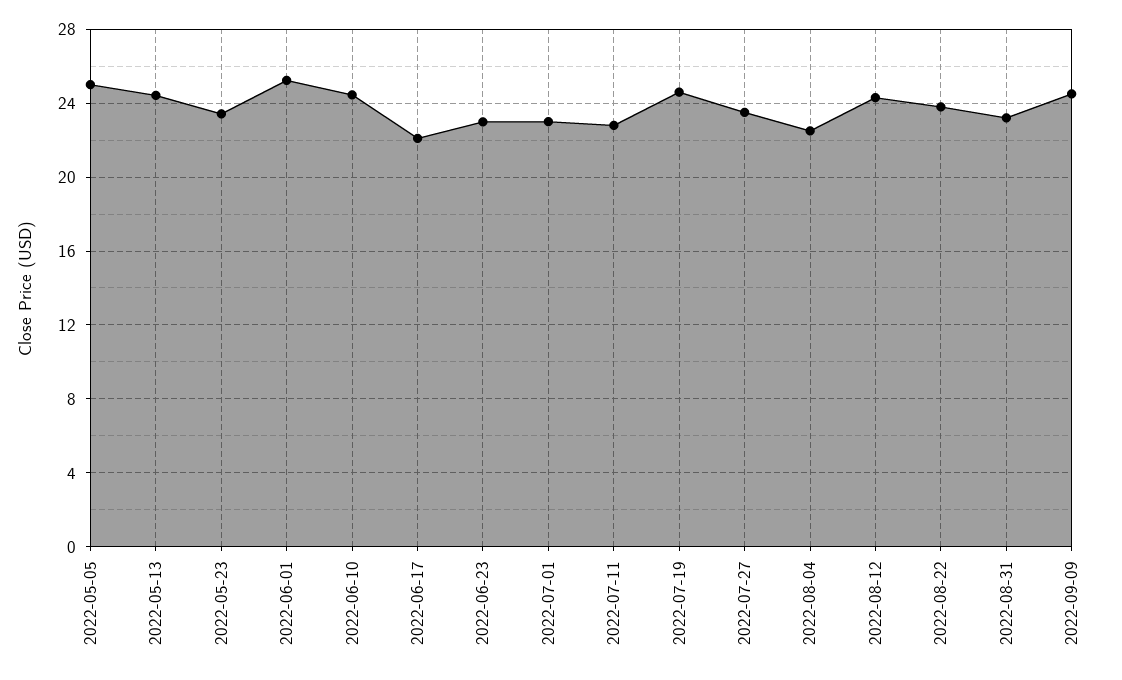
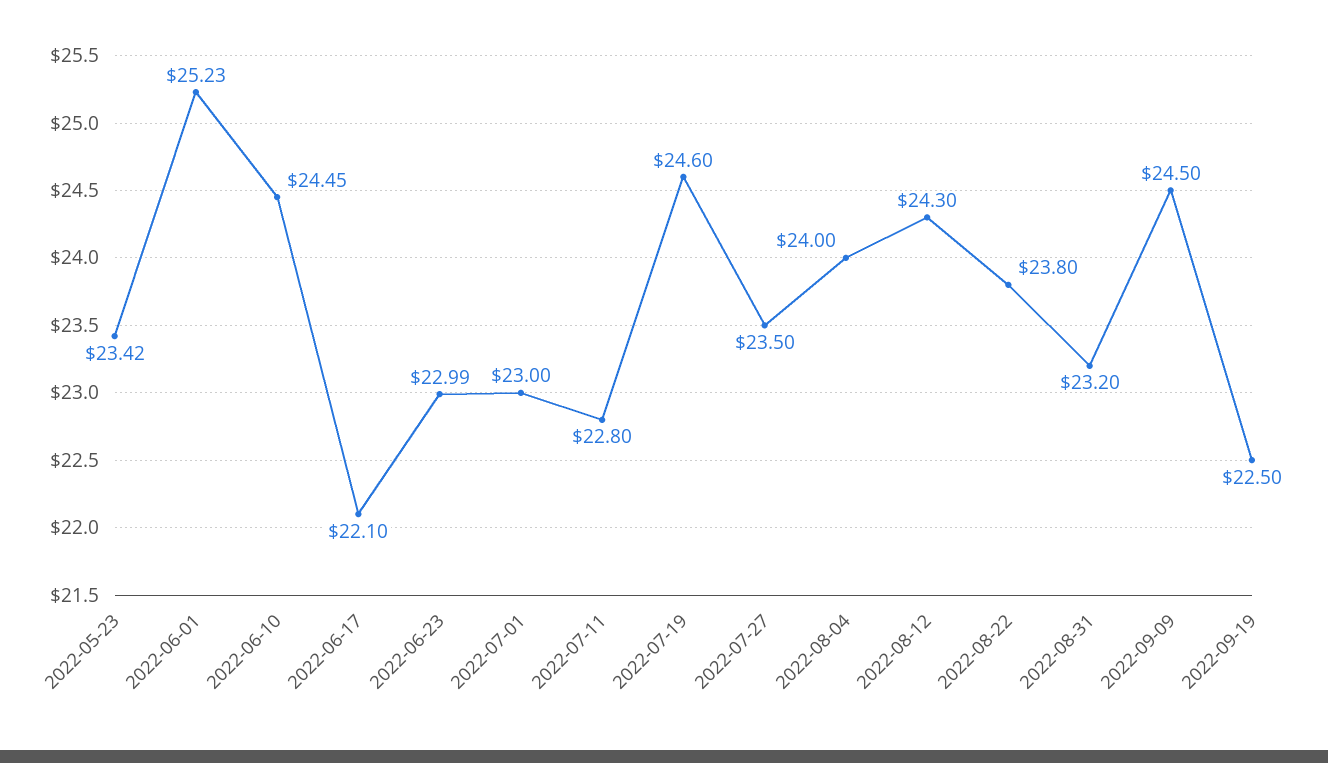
2022-05-05: 25 -> none
2022-05-13: 24.5 -> none
2022-08-04: 22.5 -> 24
2022-09-19: none -> 22.5

